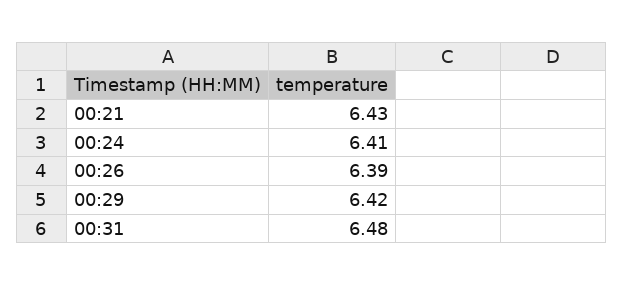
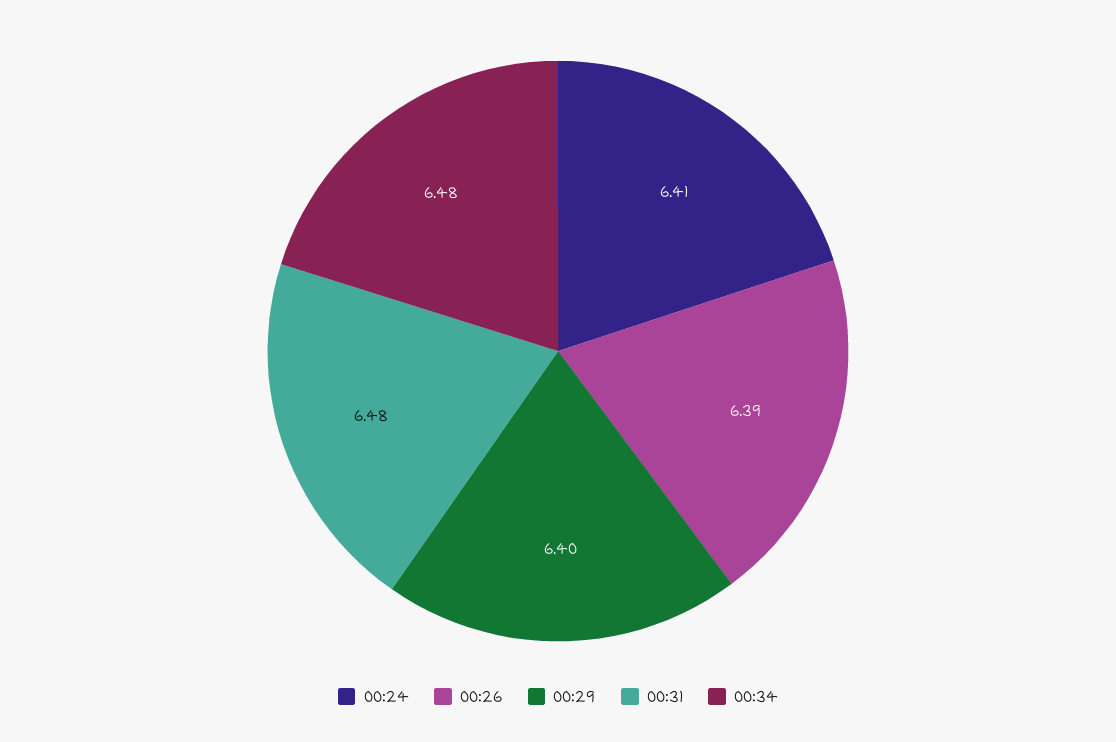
00:21: 6.43 -> none
00:29: 6.42 -> 6.4
00:34: none -> 6.48

